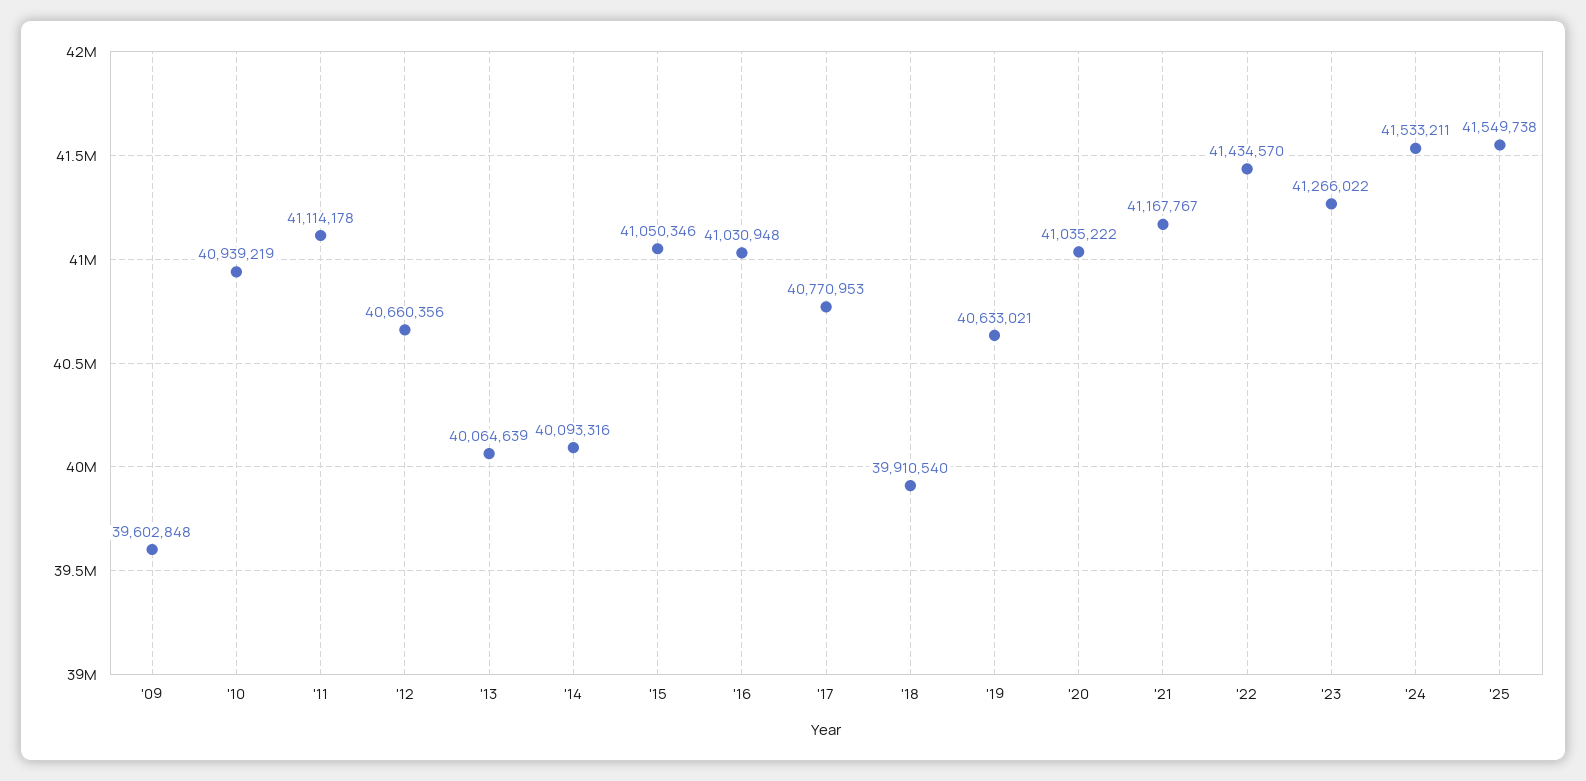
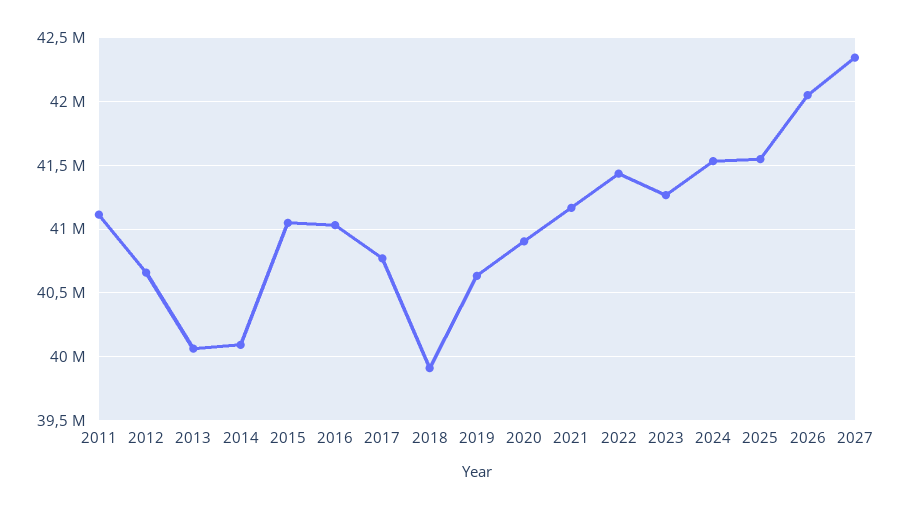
'09: 39602848 -> none
'10: 40939219 -> none
'20: 41035222 -> 40900000
2026: none -> 42050000
2027: none -> 42350000

